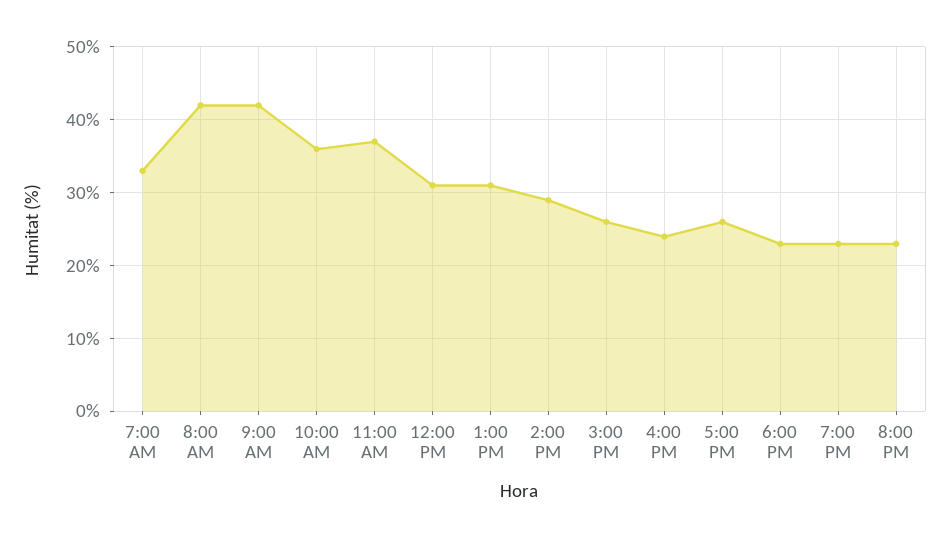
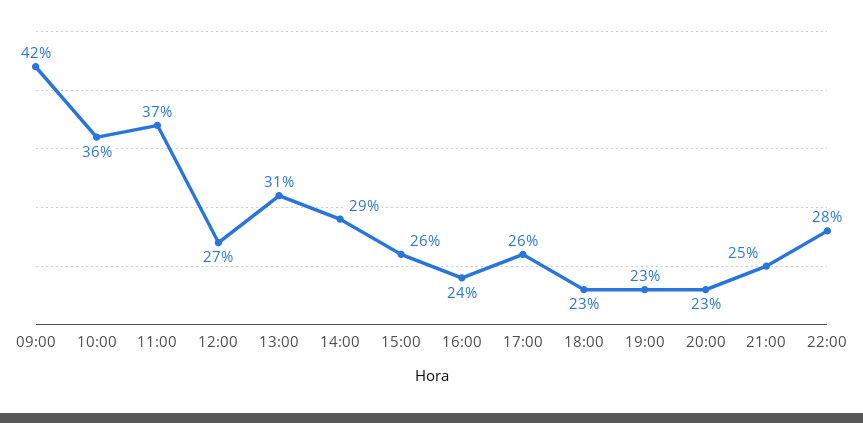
7:00 AM: 33 -> none
8:00 AM: 42 -> none
12:00 PM: 31 -> 27
21:00: none -> 25
22:00: none -> 28

